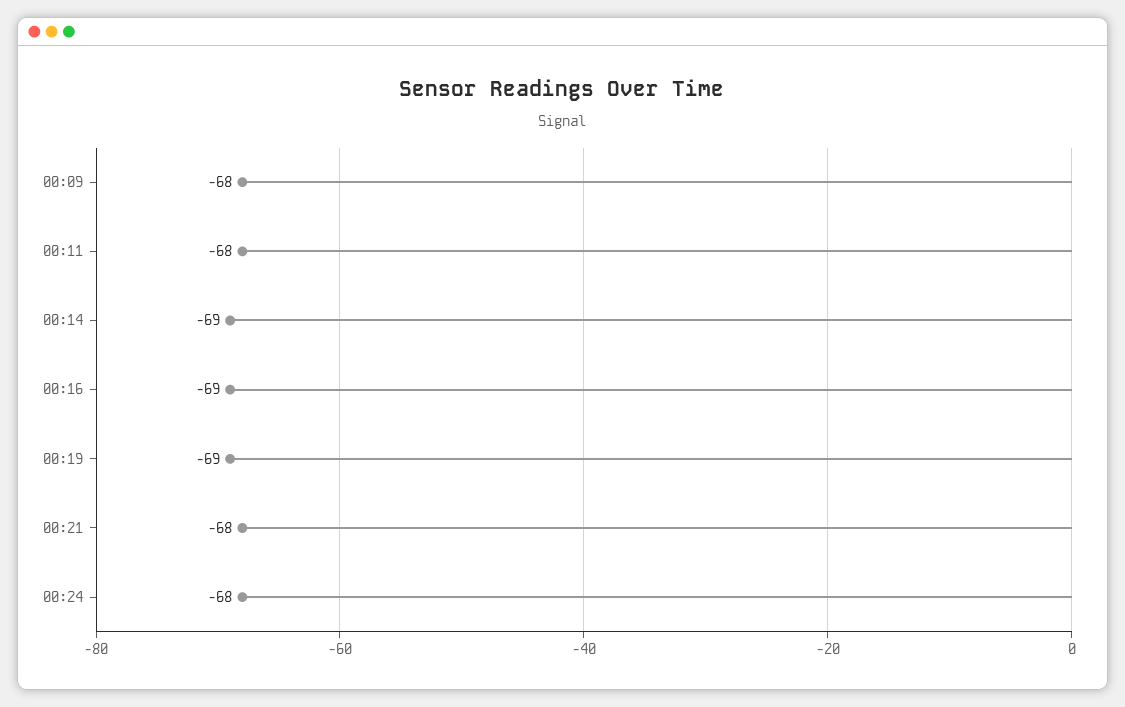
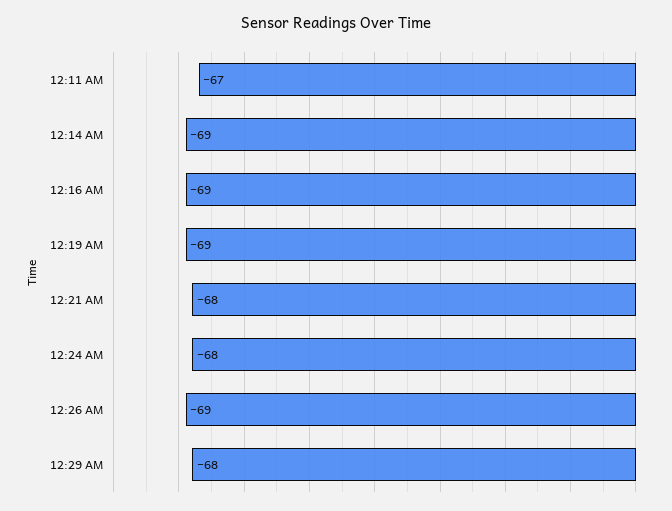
00:09: -68 -> none
00:11: -68 -> -67
12:26 AM: none -> -69
12:29 AM: none -> -68

